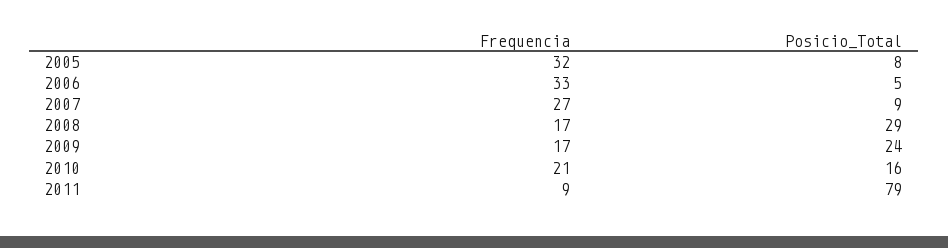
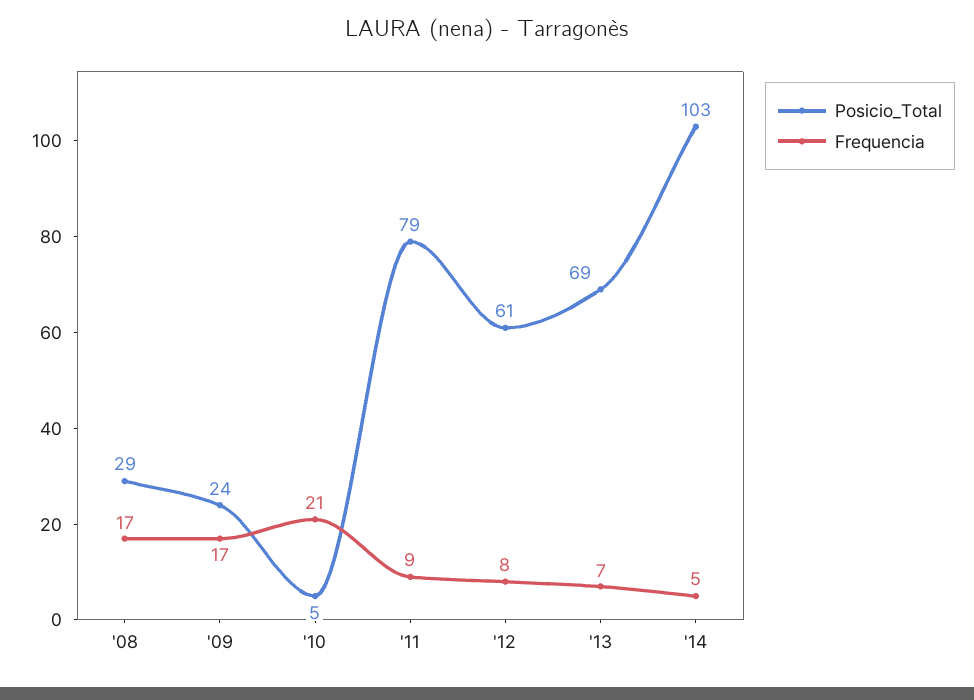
Frequencia, 2005: 32 -> none
Posicio_Total, 2005: 8 -> none
Frequencia, 2006: 33 -> none
Posicio_Total, 2006: 5 -> none
Frequencia, 2007: 27 -> none
Posicio_Total, 2007: 9 -> none
Posicio_Total, 2010: 16 -> 5
Posicio_Total, '12: none -> 61
Frequencia, '12: none -> 8
Posicio_Total, '13: none -> 69
Frequencia, '13: none -> 7
Posicio_Total, '14: none -> 103
Frequencia, '14: none -> 5

